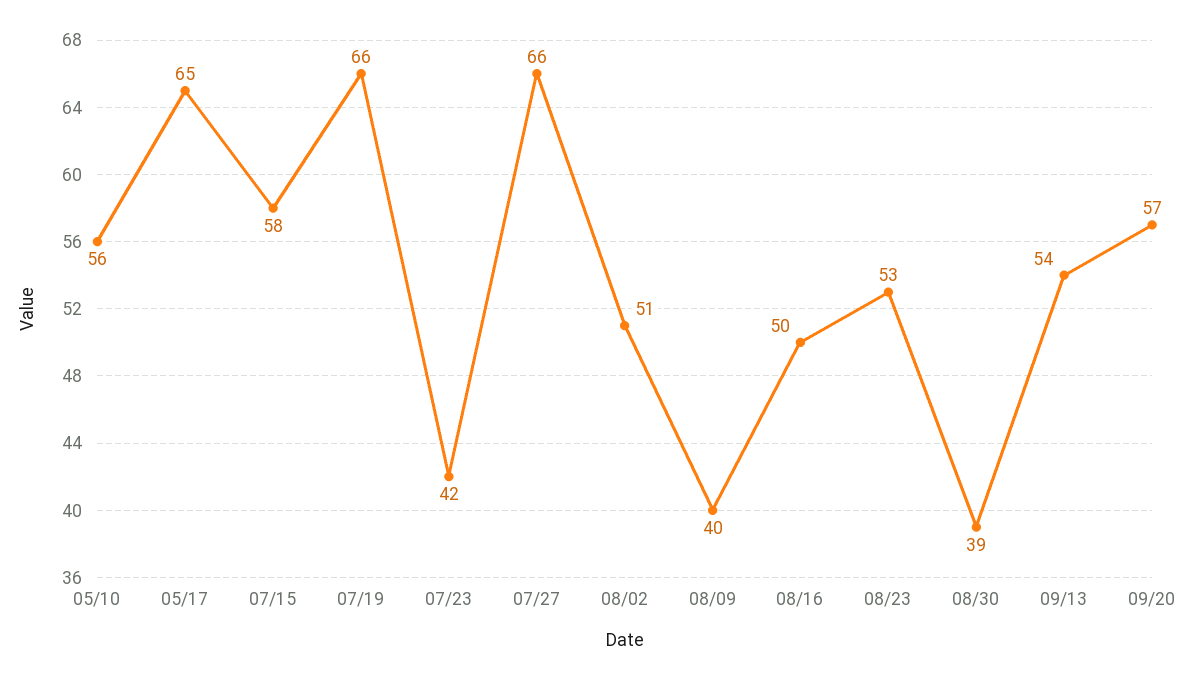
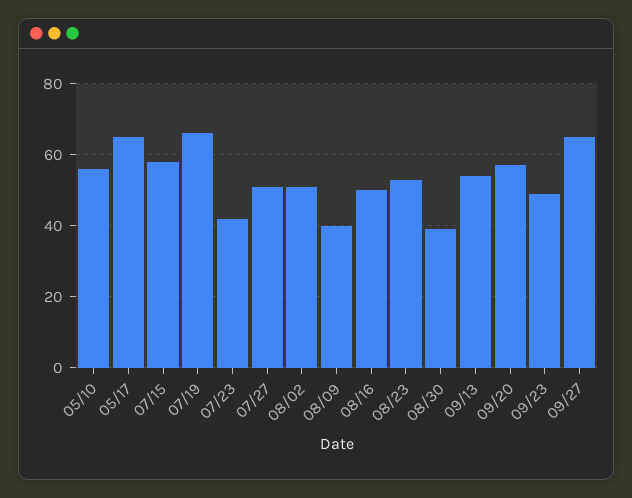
07/27: 66 -> 50
09/23: none -> 50
09/27: none -> 65

